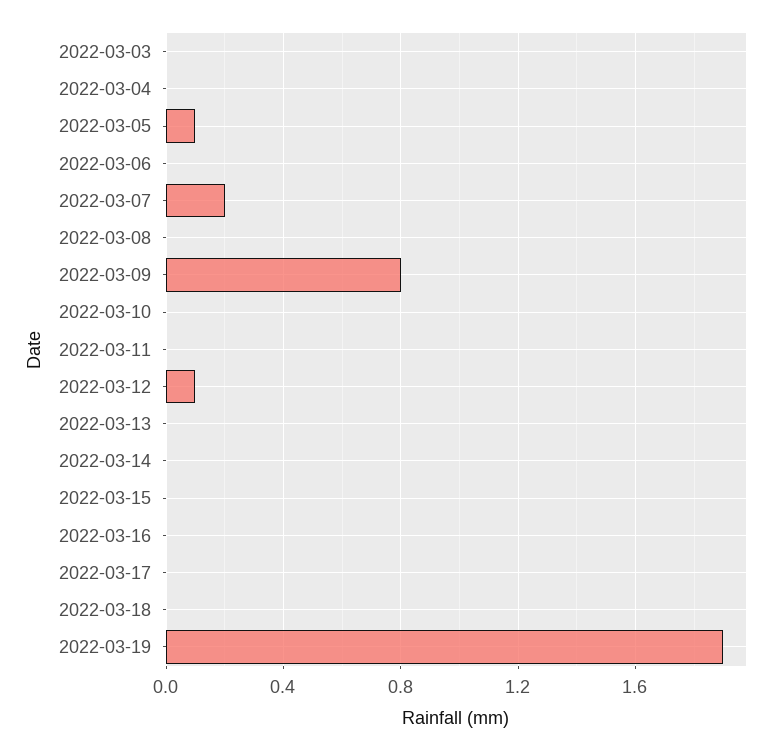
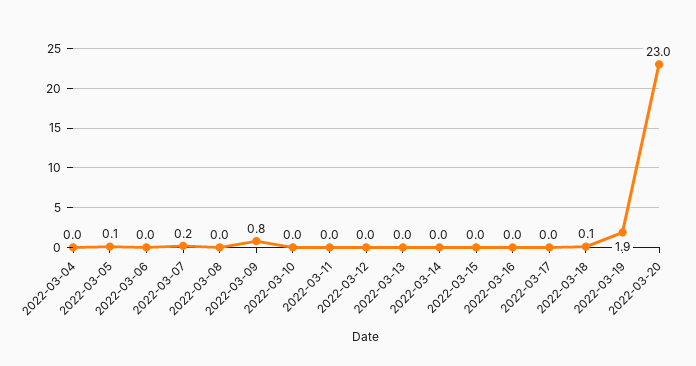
2022-03-03: 0 -> none
2022-03-12: 0.1 -> 0
2022-03-18: 0 -> 0.1
2022-03-20: none -> 23

